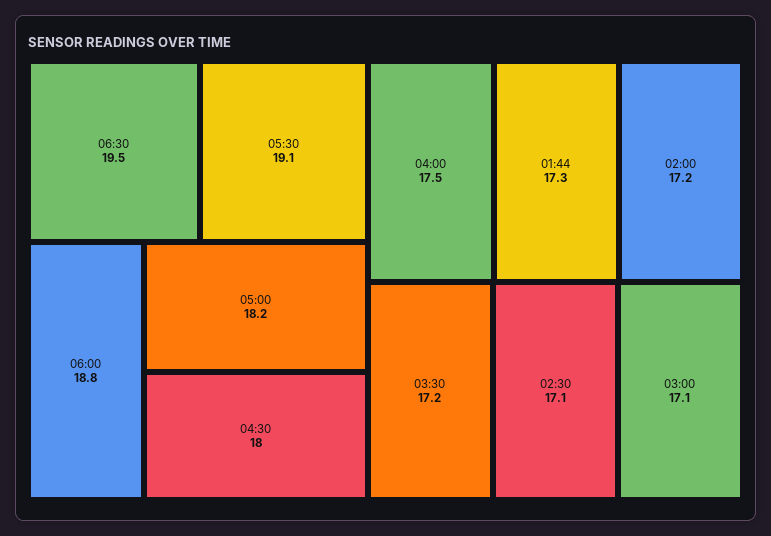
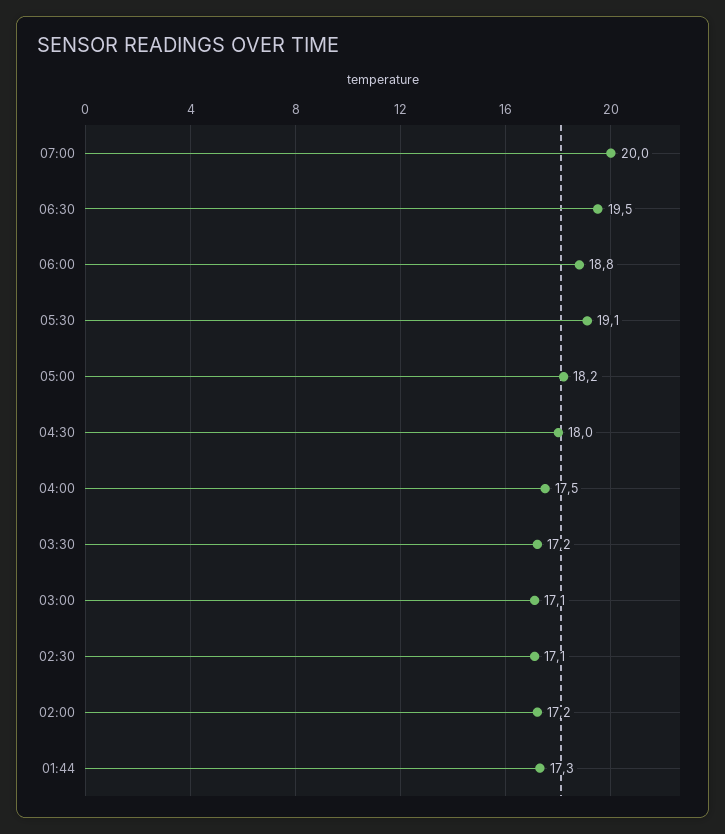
07:00: none -> 20

